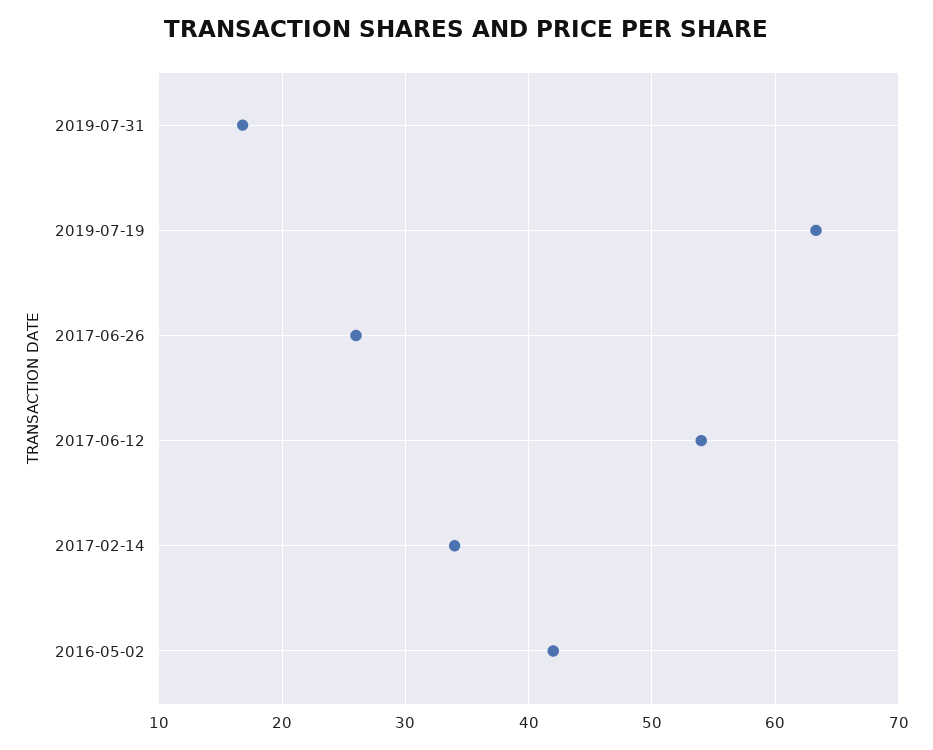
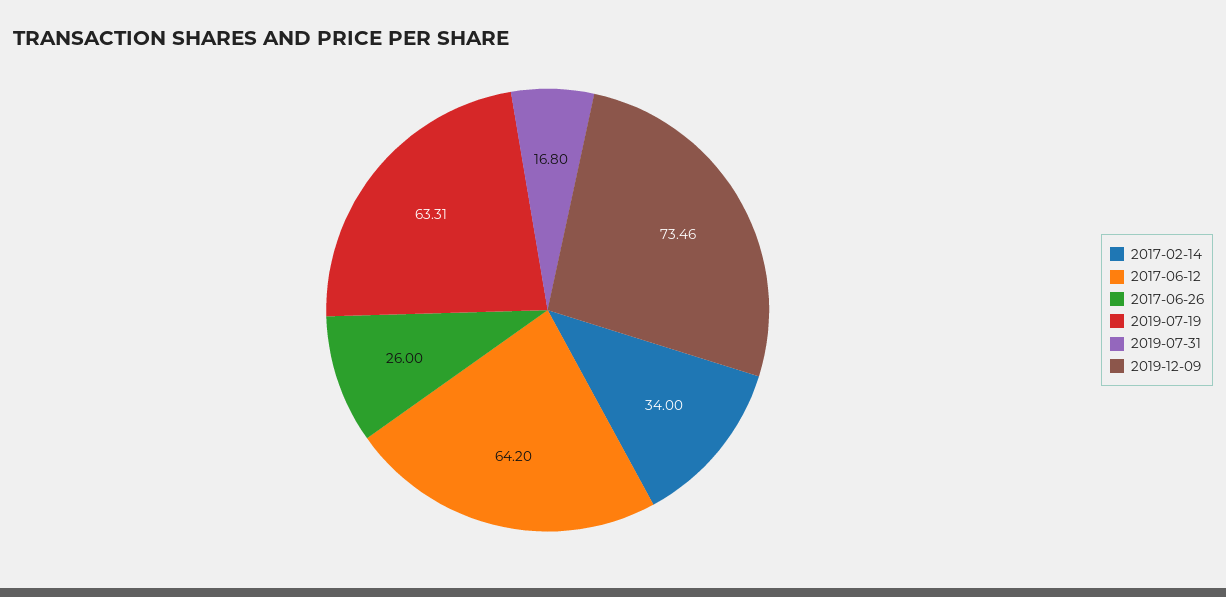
2017-06-12: 54 -> 64.2
2016-05-02: 42 -> none
2019-12-09: none -> 73.46

